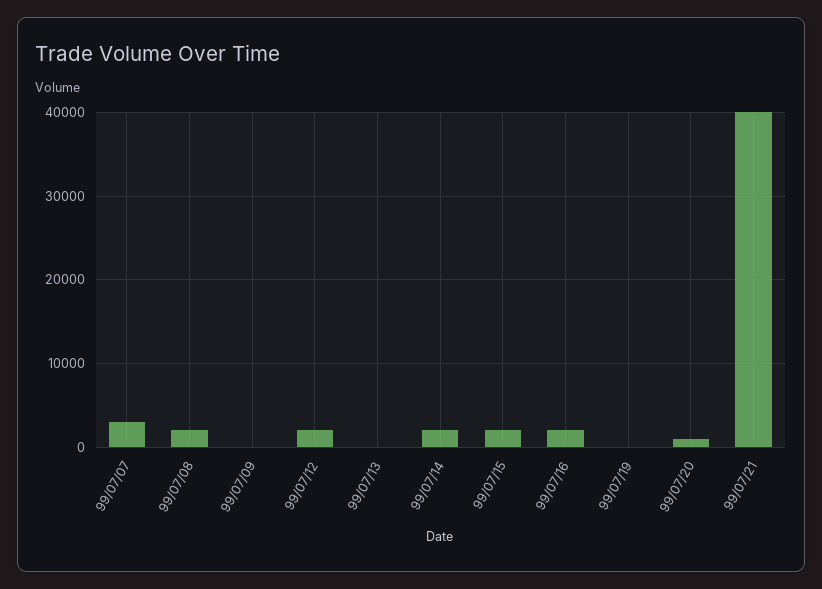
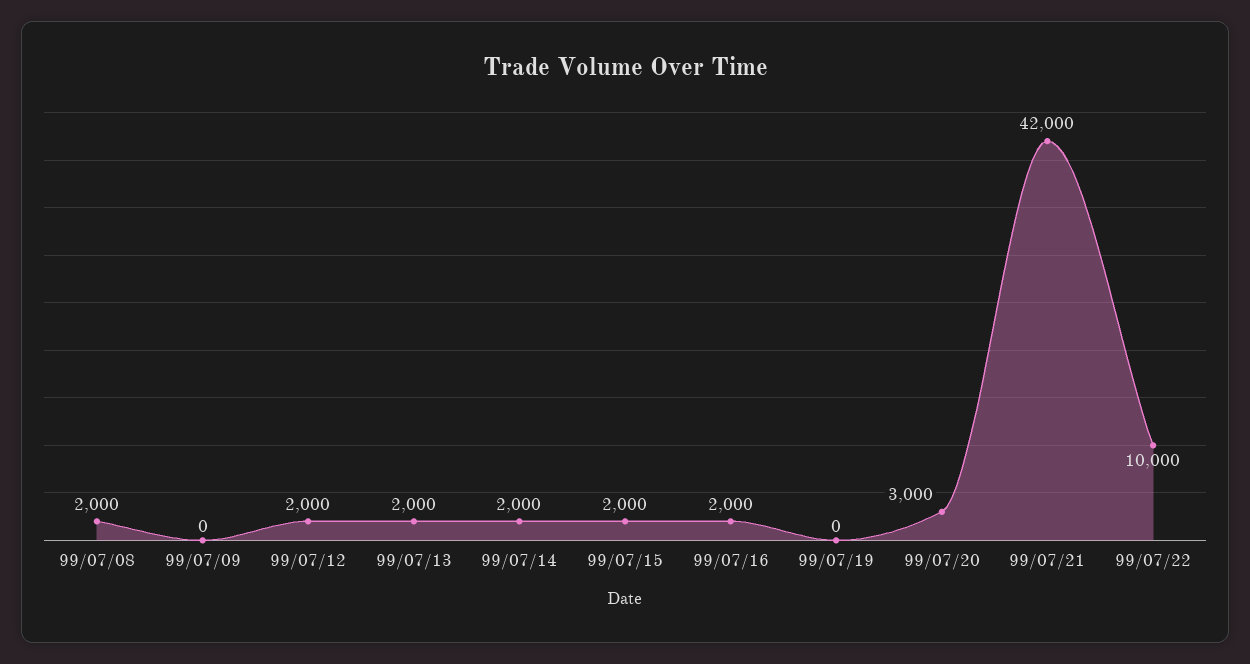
99/07/07: 3000 -> none
99/07/13: 0 -> 2000
99/07/20: 1000 -> 3000
99/07/21: 40000 -> 42000
99/07/22: none -> 10000

